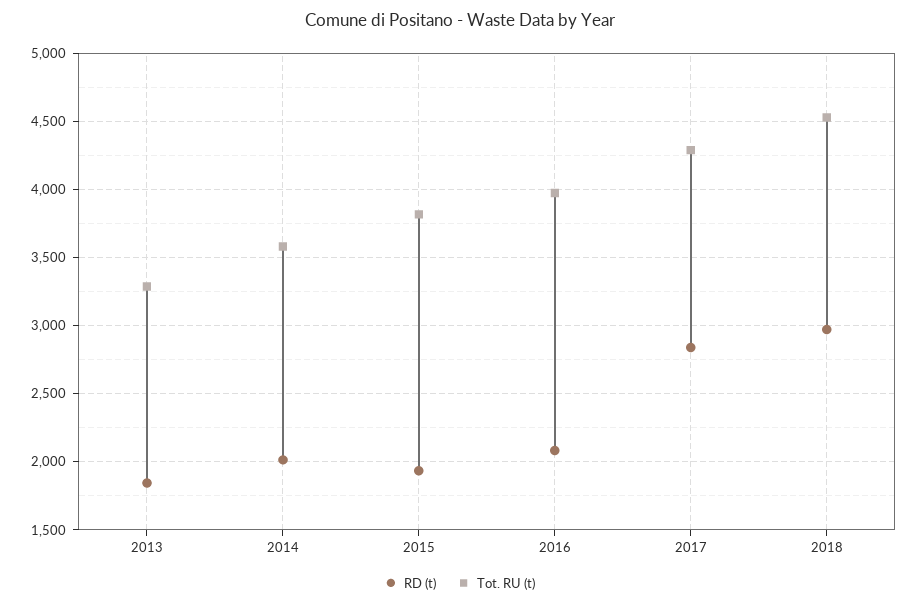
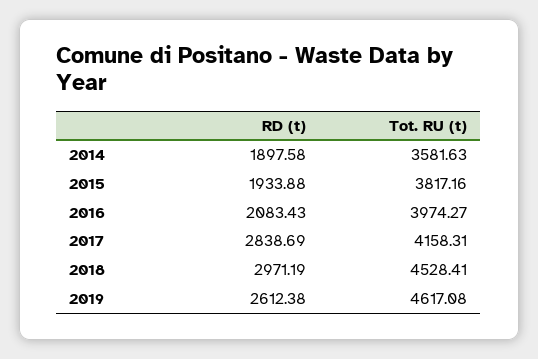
RD (t), 2013: 1850 -> none
Tot. RU (t), 2013: 3300 -> none
RD (t), 2014: 2000 -> 1897.58
Tot. RU (t), 2017: 4300 -> 4158.31
RD (t), 2019: none -> 2612.38
Tot. RU (t), 2019: none -> 4617.08

